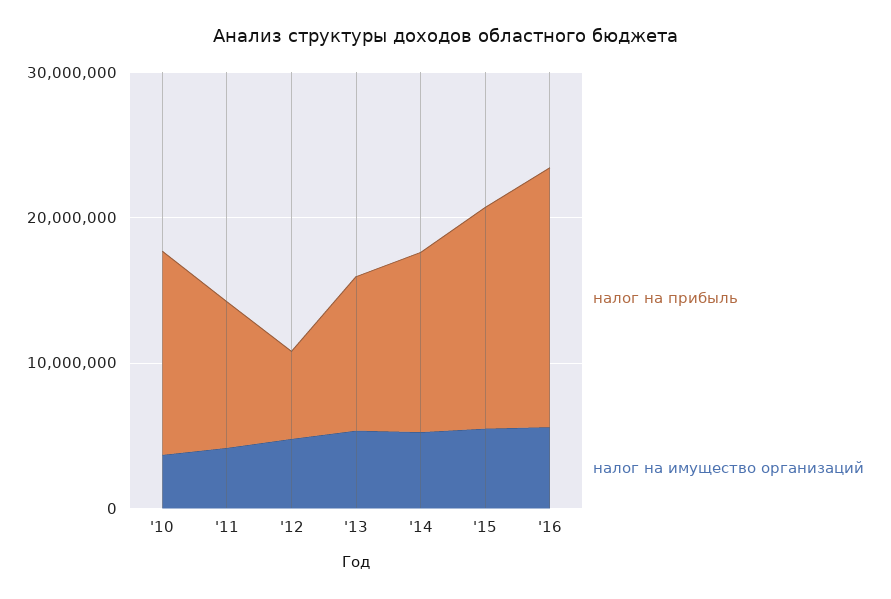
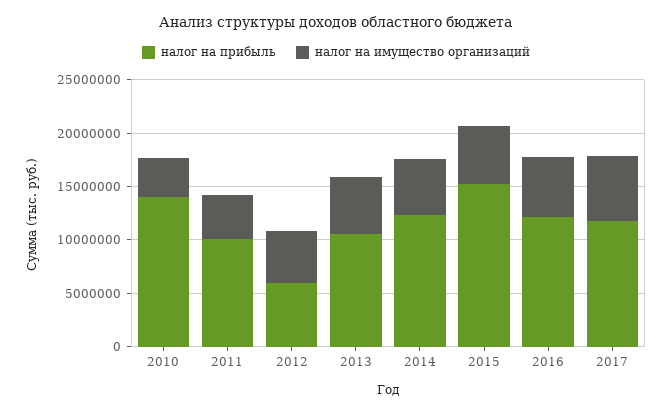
налог на прибыль, '16: 18000000 -> 12000000
налог на прибыль, 2017: none -> 12000000
налог на имущество организаций, 2017: none -> 6000000

